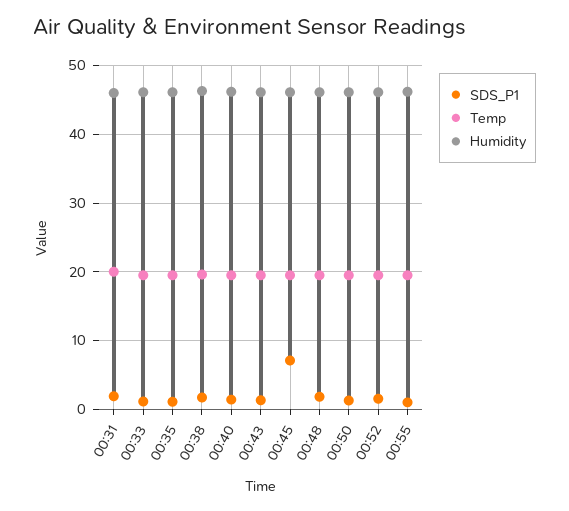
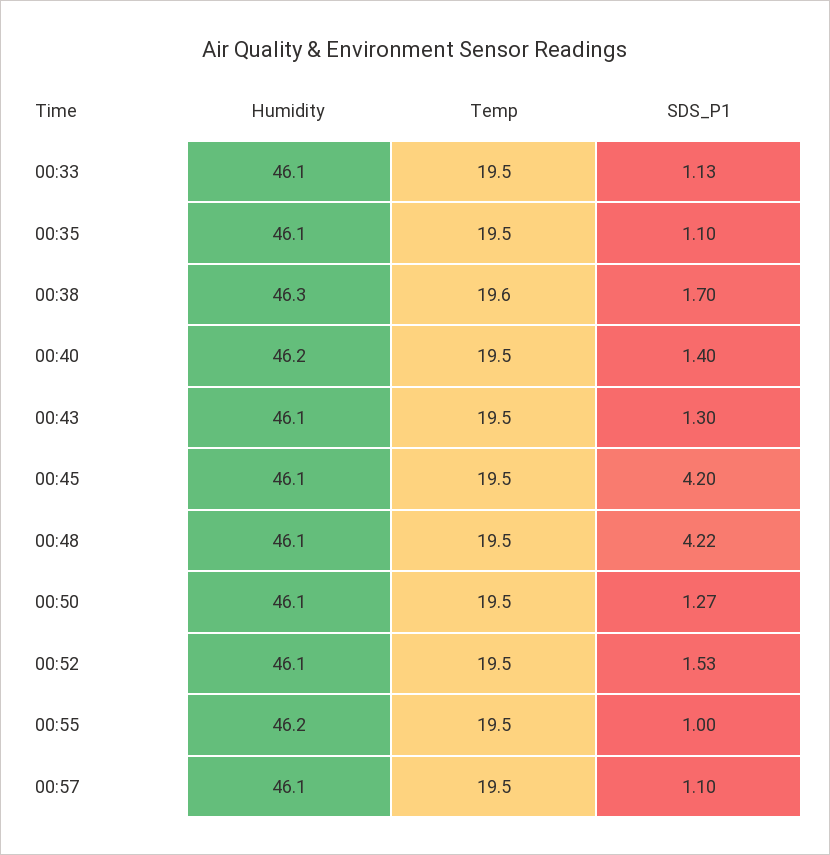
SDS_P1, 00:31: 2 -> none
Temp, 00:31: 20 -> none
Humidity, 00:31: 46 -> none
SDS_P1, 00:45: 7 -> 4.2
SDS_P1, 00:48: 2 -> 4.22
Humidity, 00:57: none -> 46.1
Temp, 00:57: none -> 19.5
SDS_P1, 00:57: none -> 1.1

